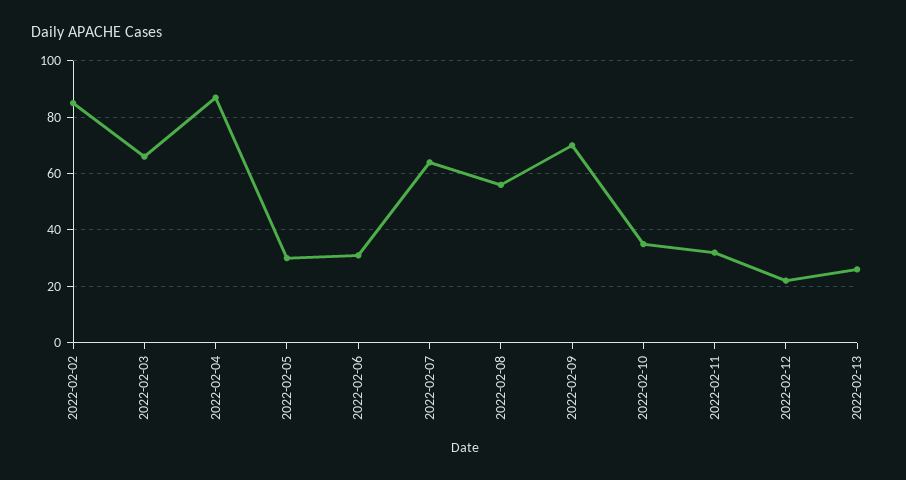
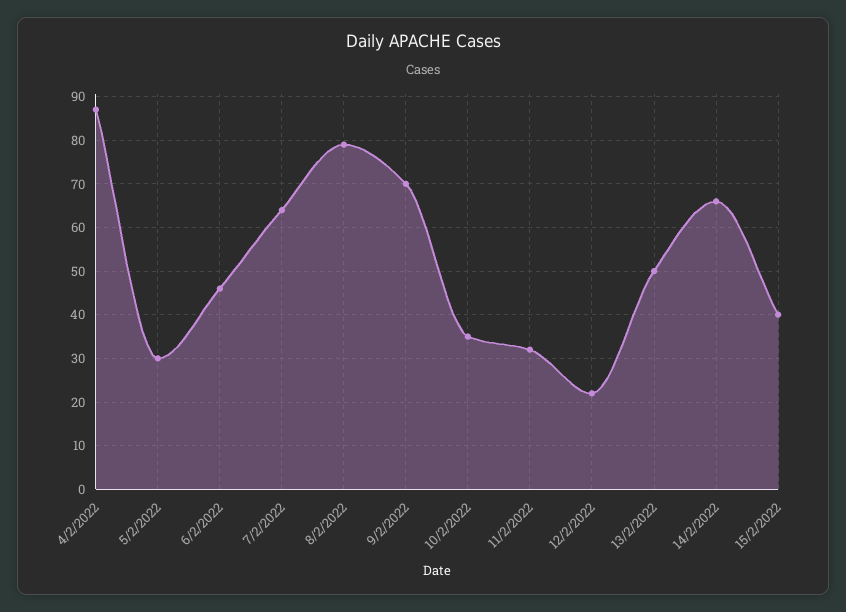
2022-02-02: 85 -> none
2022-02-03: 65 -> none
2022-02-06: 30 -> 45
2022-02-08: 55 -> 80
2022-02-13: 25 -> 50
14/2/2022: none -> 65
15/2/2022: none -> 40

